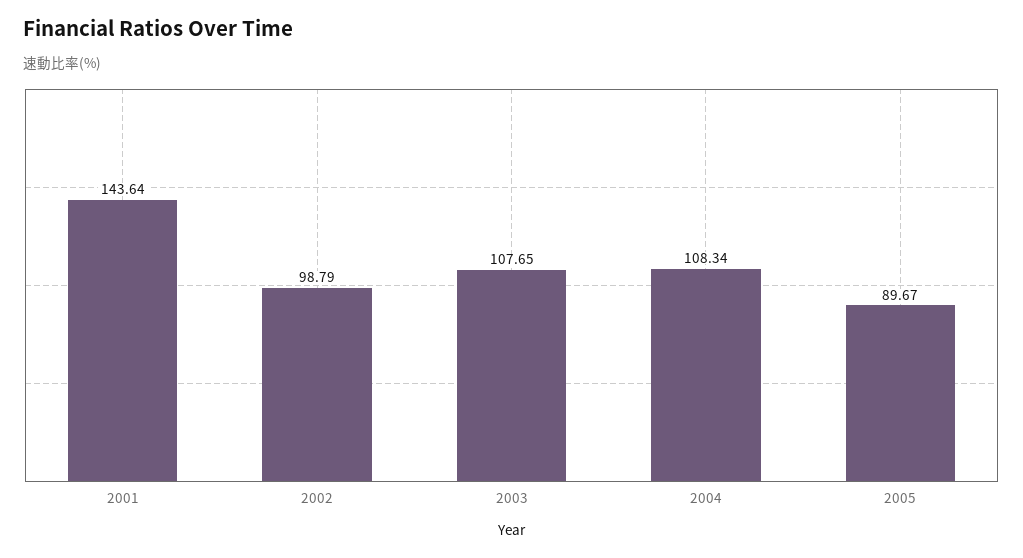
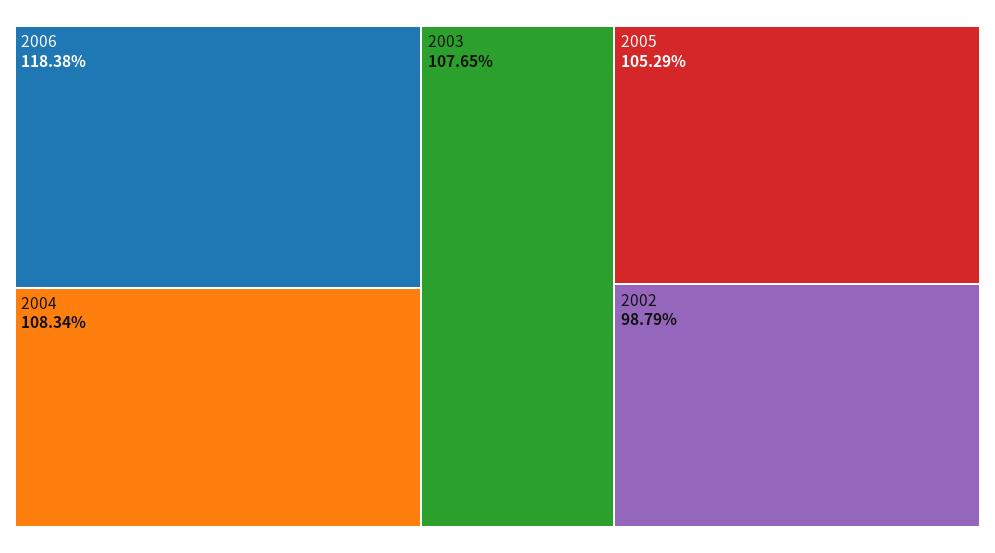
2001: 143.64 -> none
2005: 89.67 -> 105.29
2006: none -> 118.38

